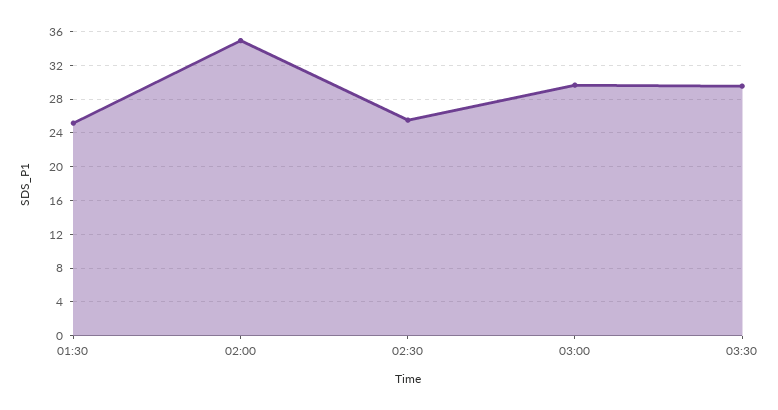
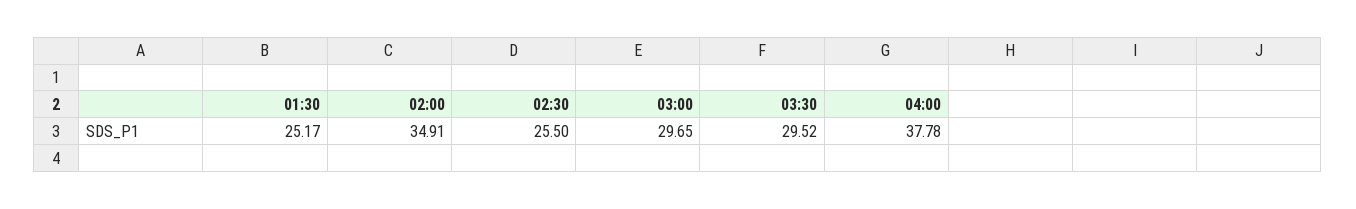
04:00: none -> 37.78

